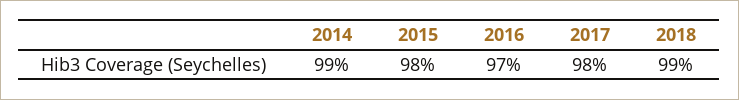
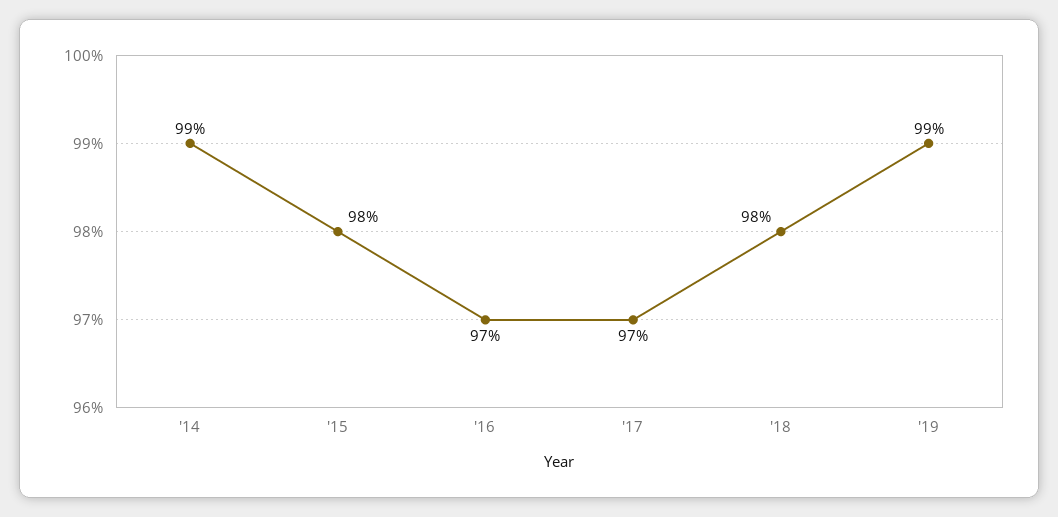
2017: 98 -> 97
2018: 99 -> 98
'19: none -> 99

